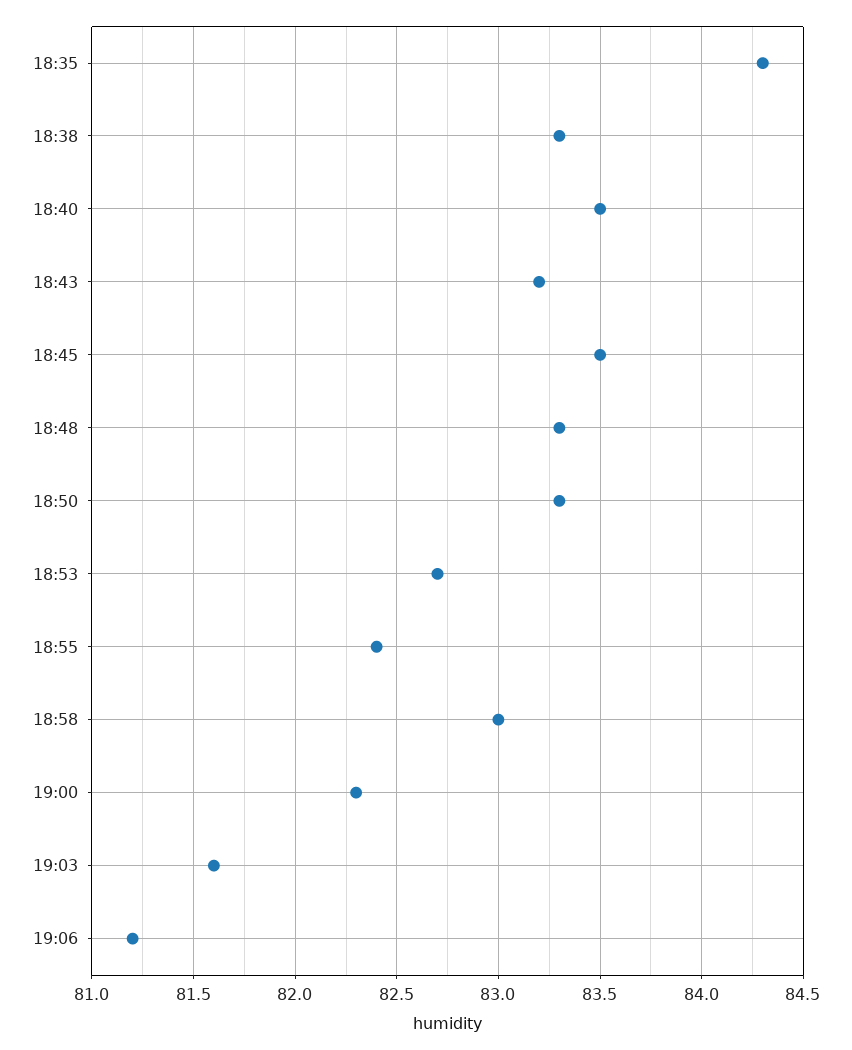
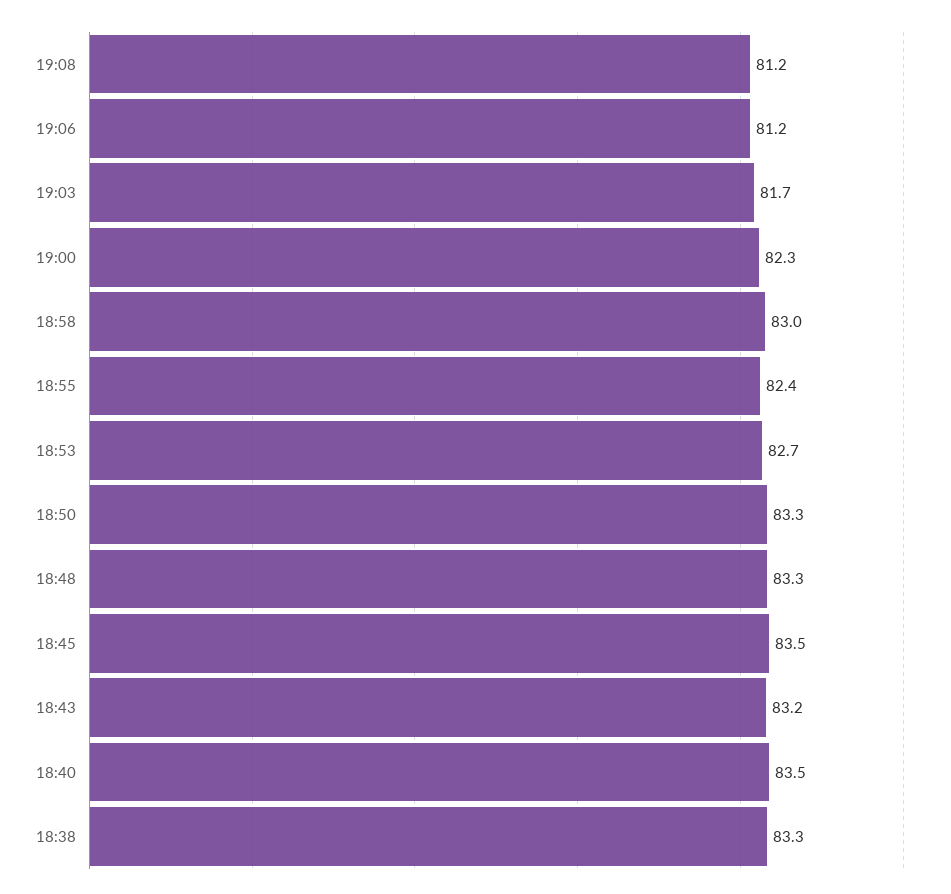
18:35: 84.3 -> none
19:03: 81.6 -> 81.7
19:08: none -> 81.2

